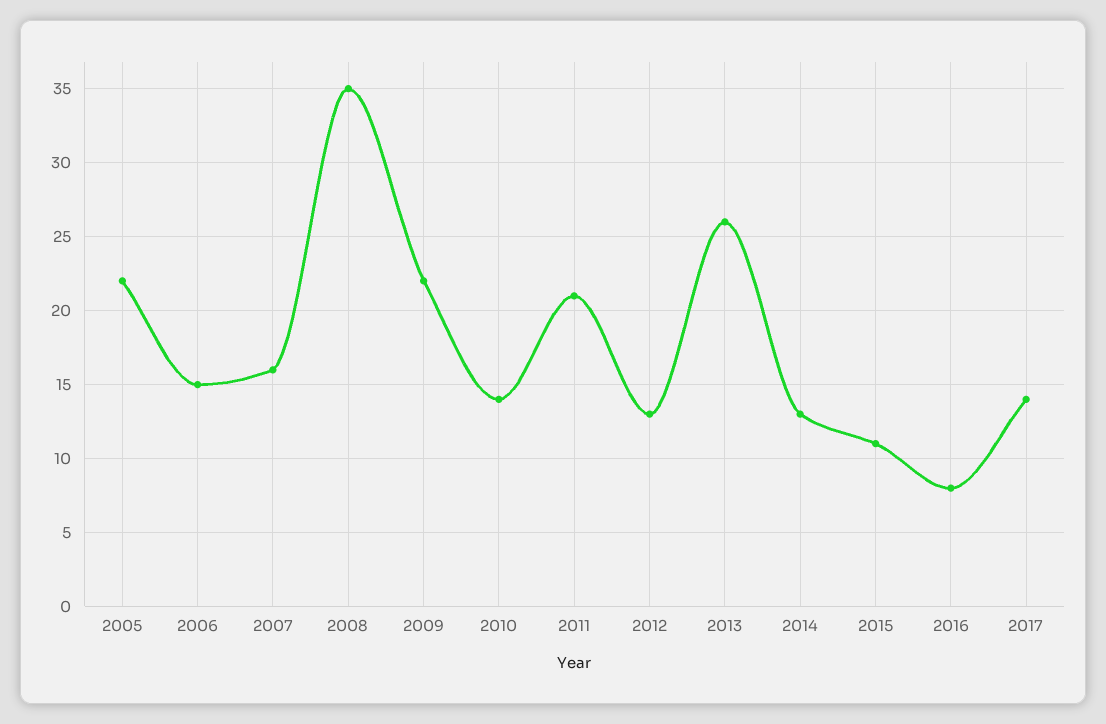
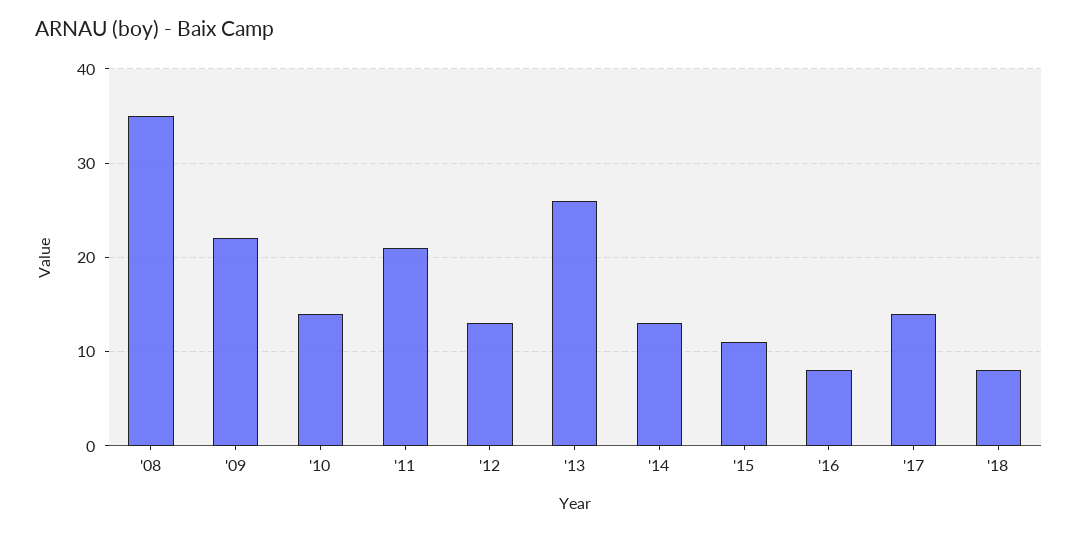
2005: 22 -> none
2006: 15 -> none
2007: 16 -> none
'18: none -> 8

